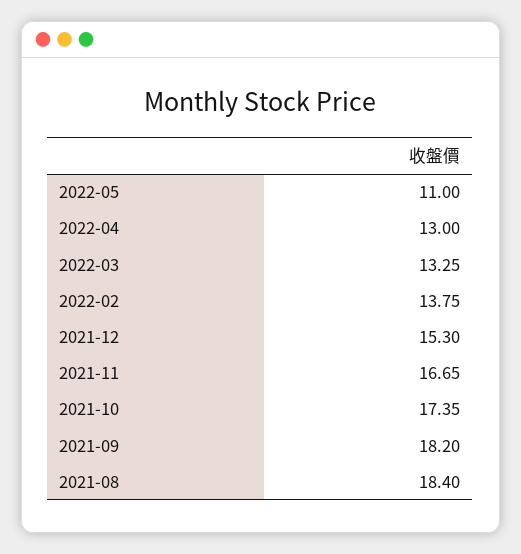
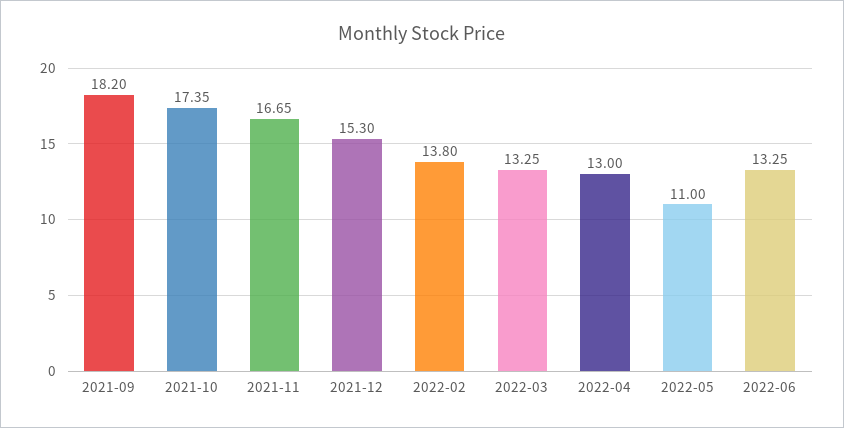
2022-02: 13.75 -> 13.8
2021-08: 18.4 -> none
2022-06: none -> 13.25

